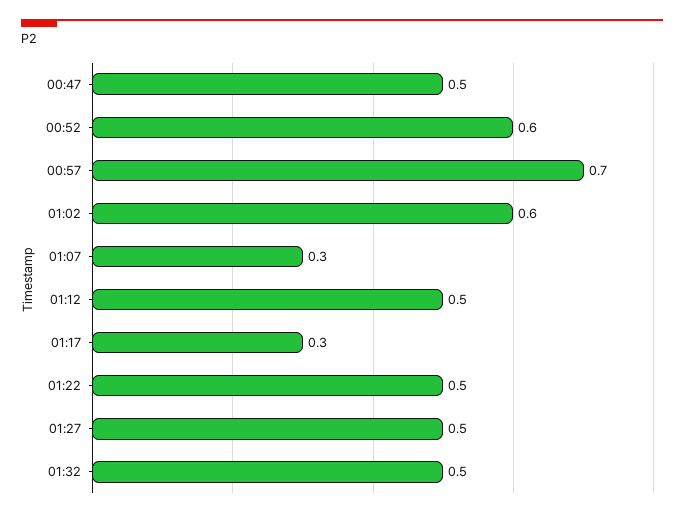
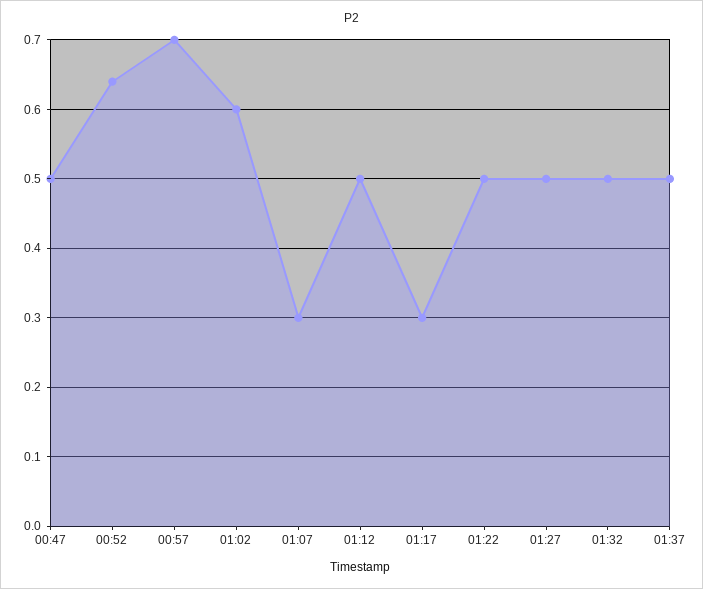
00:52: 0.6 -> 0.64
01:37: none -> 0.5

